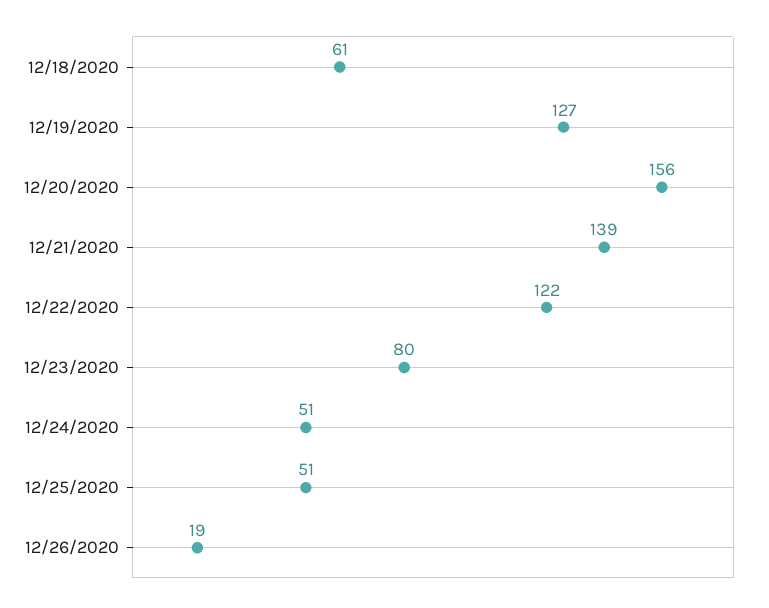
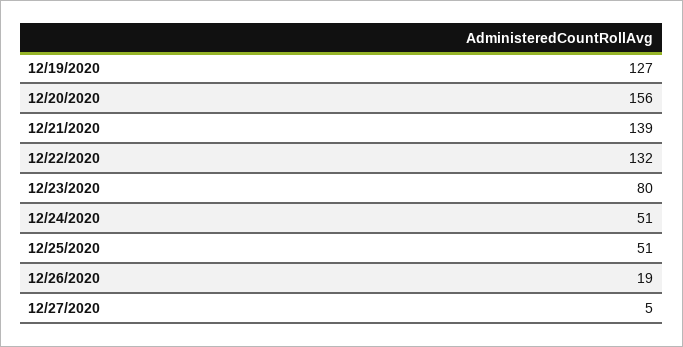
12/18/2020: 61 -> none
12/22/2020: 122 -> 132
12/27/2020: none -> 5

